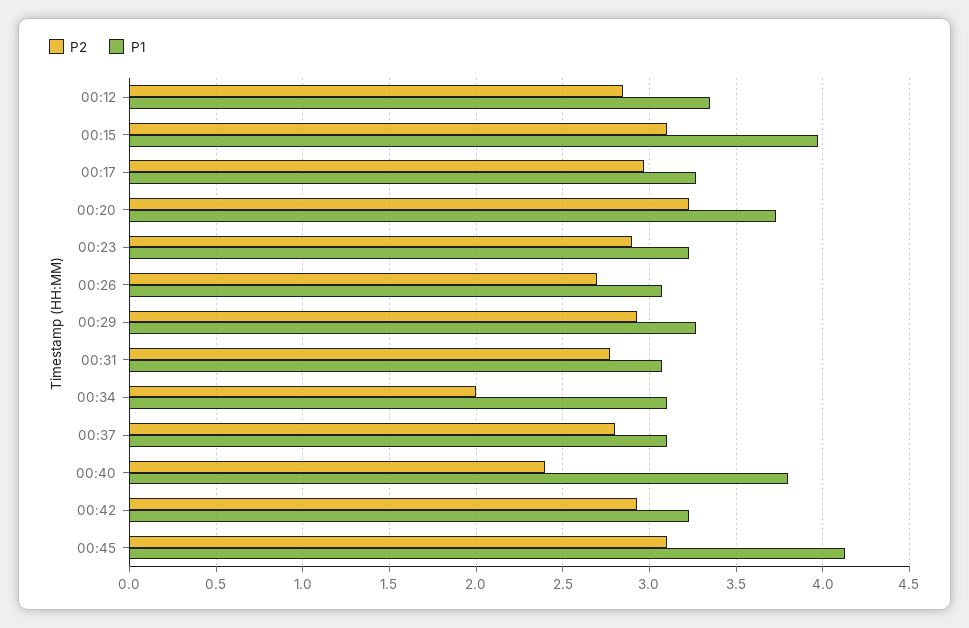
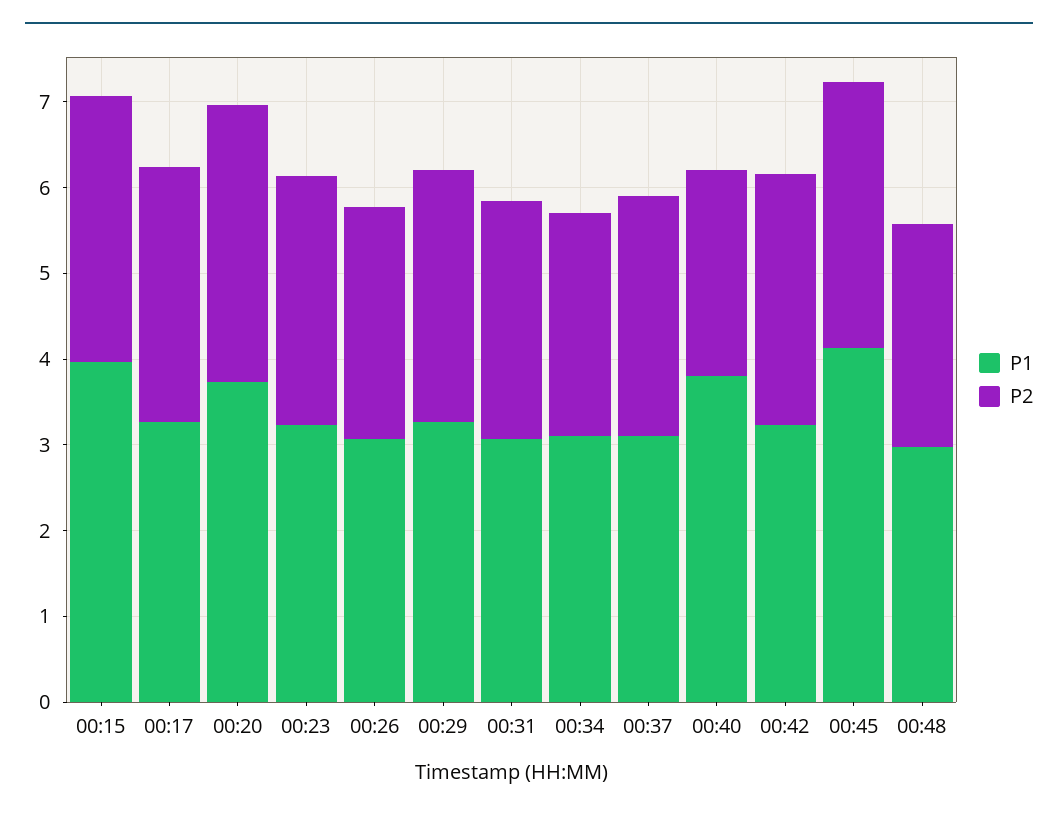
P2, 00:12: 2.85 -> none
P1, 00:12: 3.35 -> none
P2, 00:34: 2 -> 2.6
P1, 00:48: none -> 3
P2, 00:48: none -> 2.6

